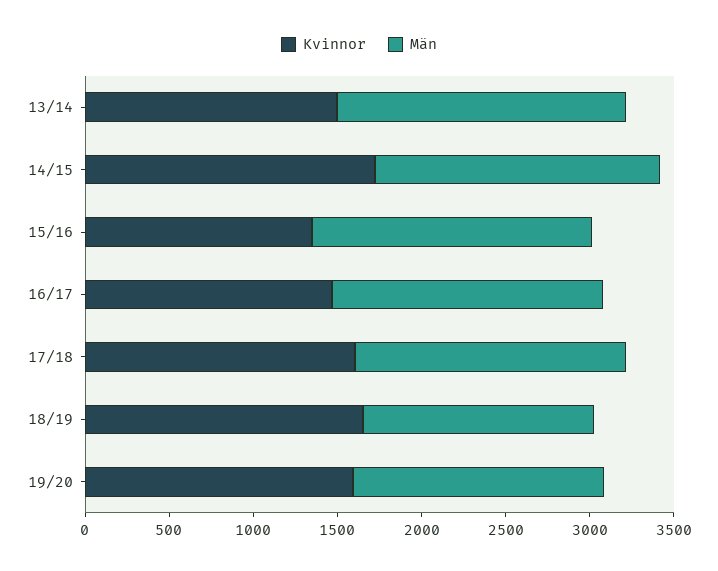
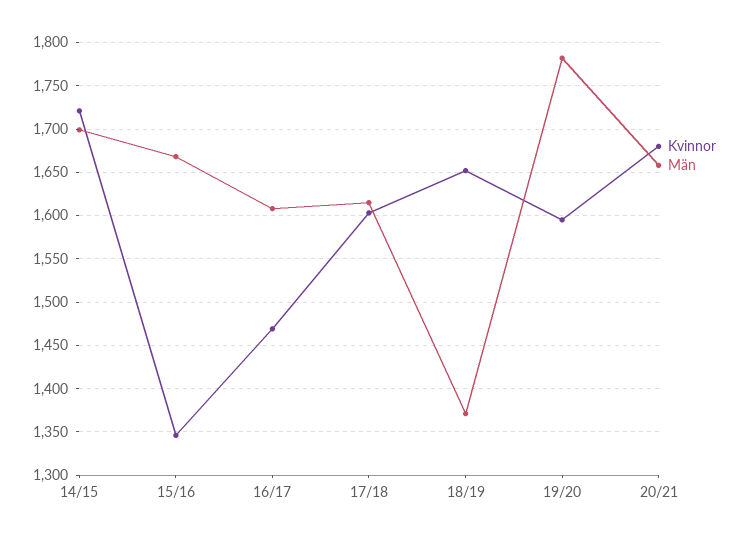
Kvinnor, 13/14: 1500 -> none
Män, 13/14: 1700 -> none
Män, 19/20: 1500 -> 1780
Kvinnor, 20/21: none -> 1680
Män, 20/21: none -> 1660

